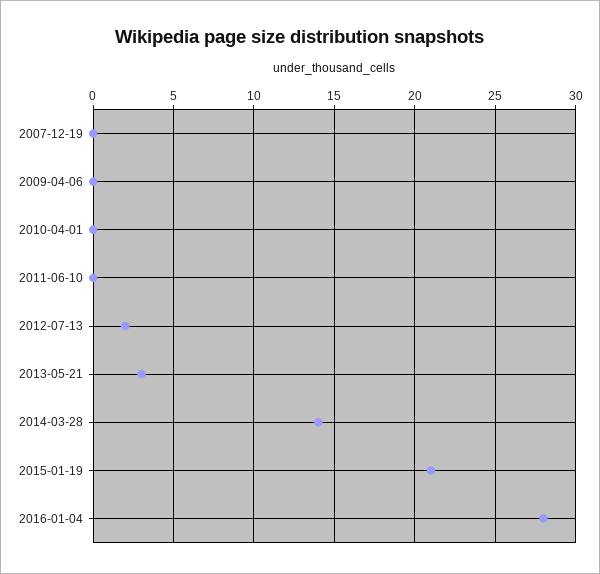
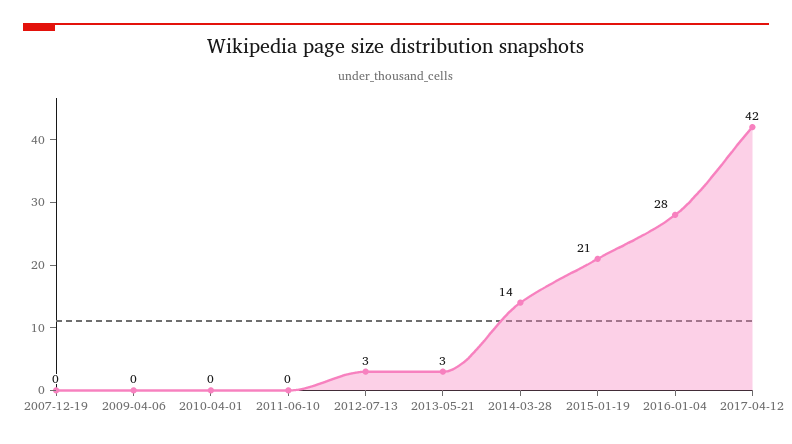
2012-07-13: 2 -> 3
2017-04-12: none -> 42

